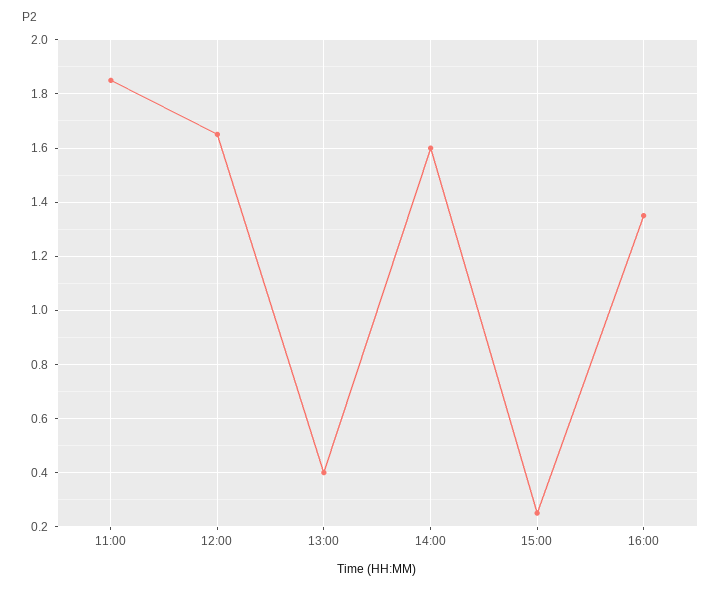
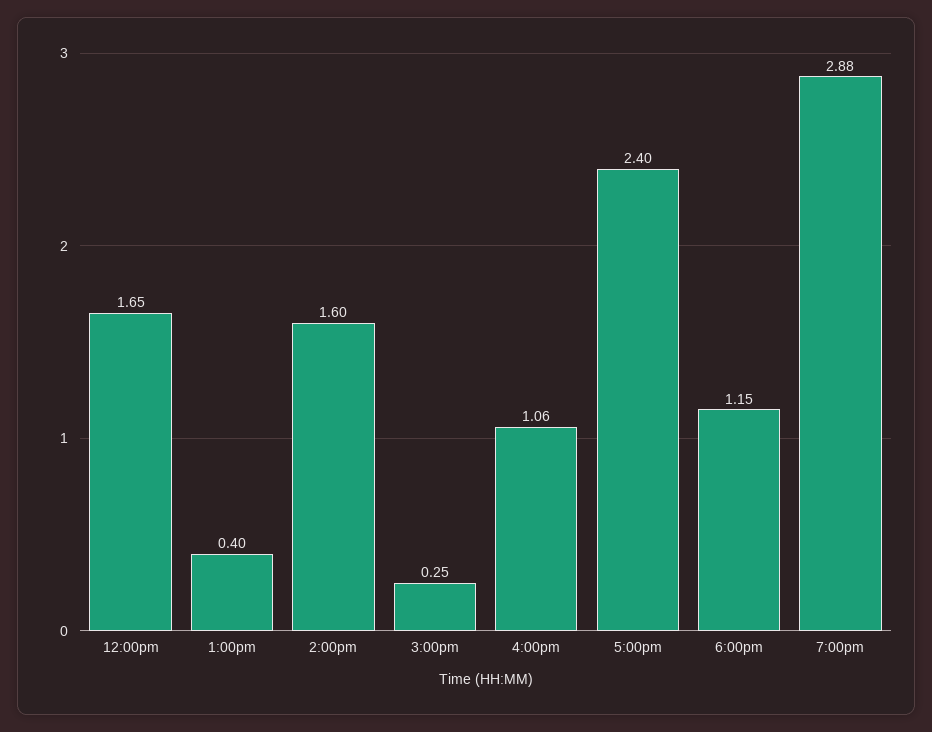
11:00: 1.85 -> none
16:00: 1.35 -> 1.06
5:00pm: none -> 2.4
6:00pm: none -> 1.15
7:00pm: none -> 2.88

